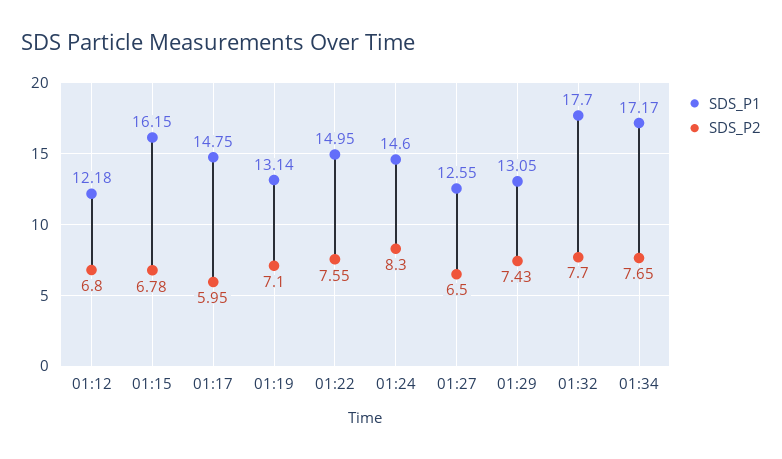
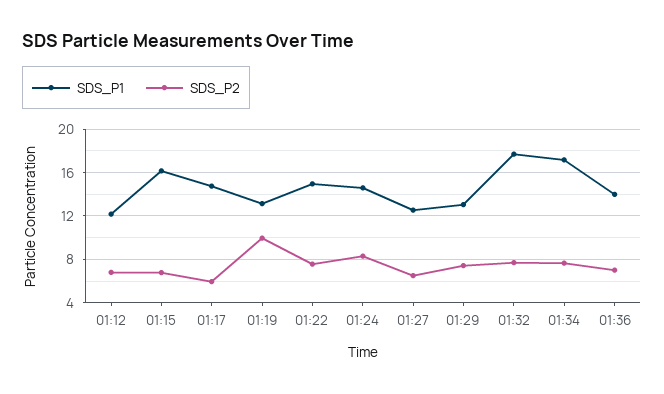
SDS_P2, 01:19: 7.1 -> 10
SDS_P1, 01:36: none -> 14
SDS_P2, 01:36: none -> 7

